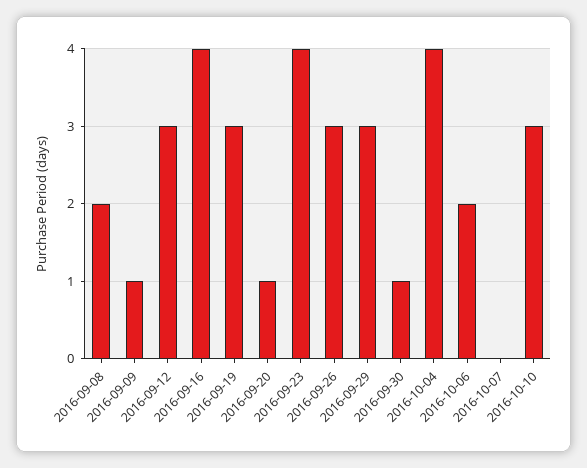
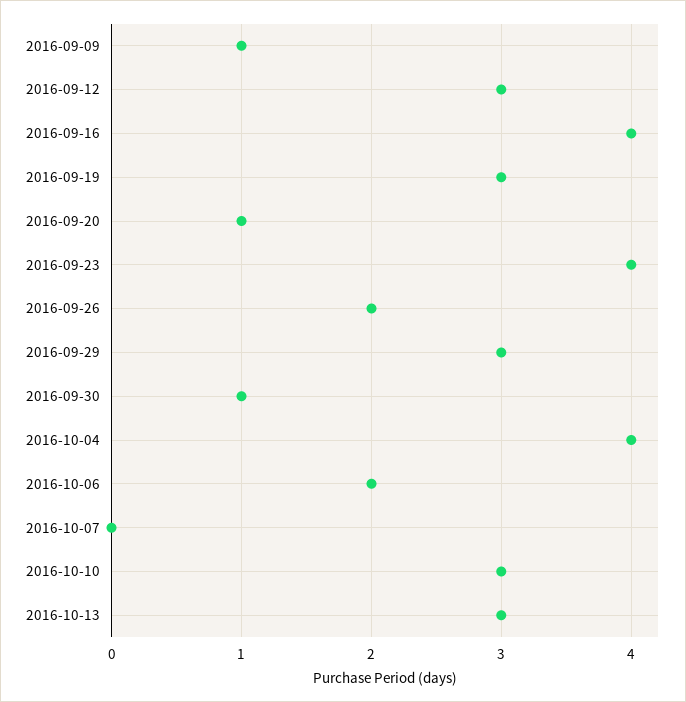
2016-09-08: 2 -> none
2016-09-26: 3 -> 2
2016-10-13: none -> 3

